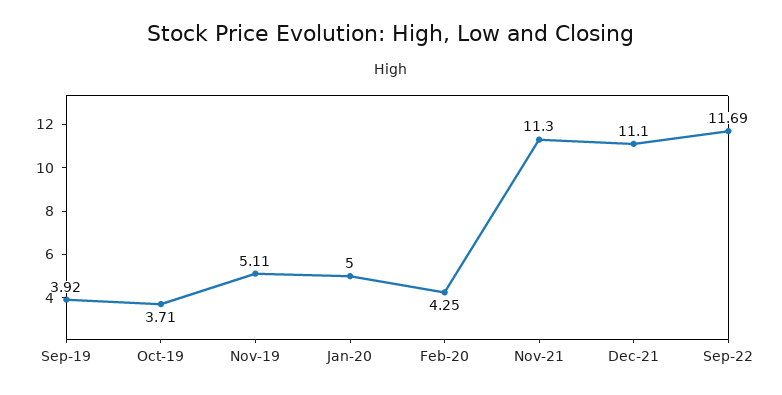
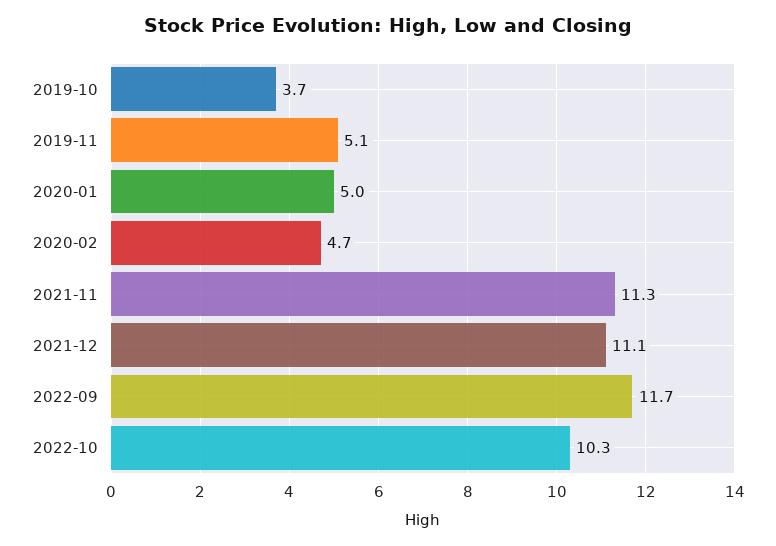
Sep-19: 3.92 -> none
Feb-20: 4.25 -> 4.7
2022-10: none -> 10.3

